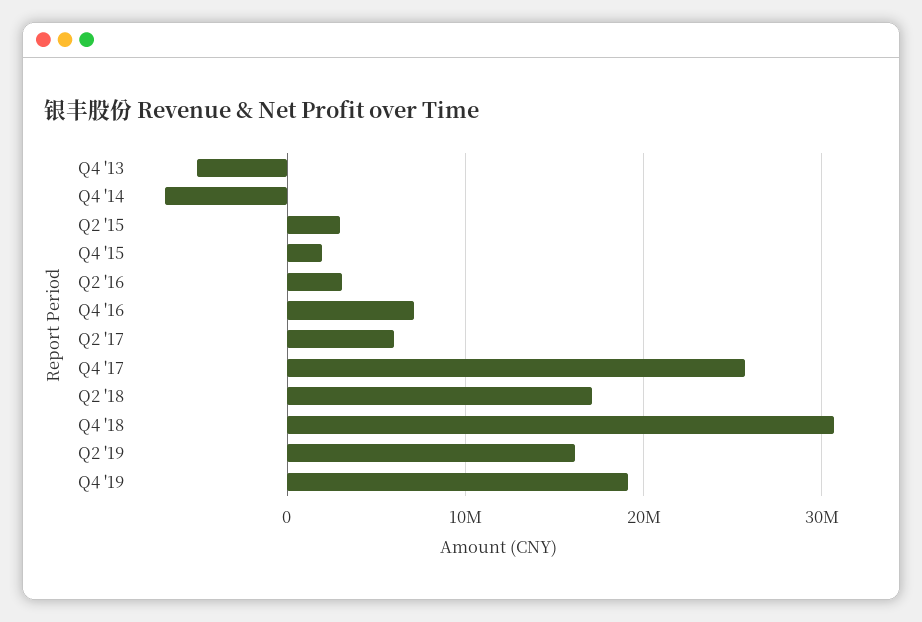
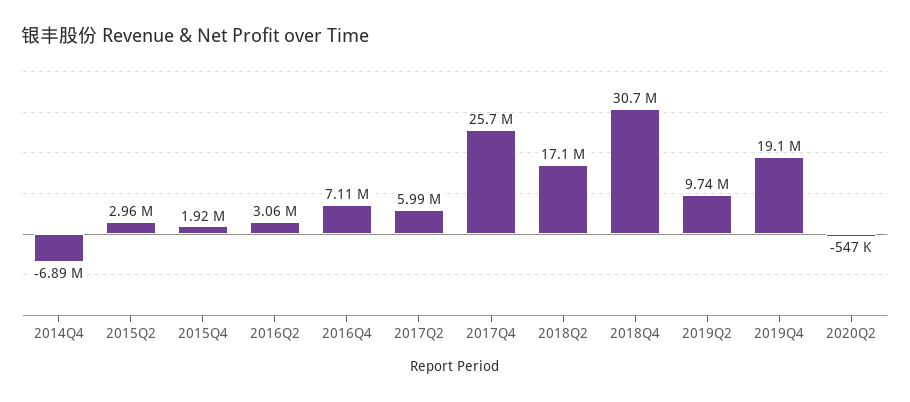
Q4 '13: -5000000 -> none
Q2 '19: 16000000 -> 9740000
2020Q2: none -> -547000

